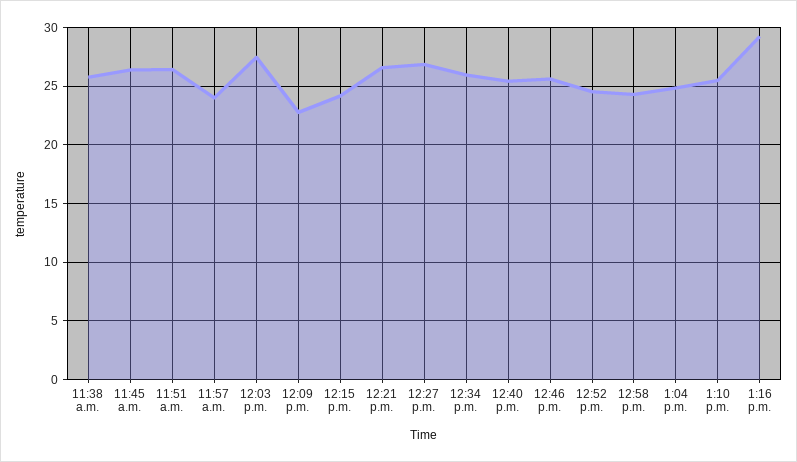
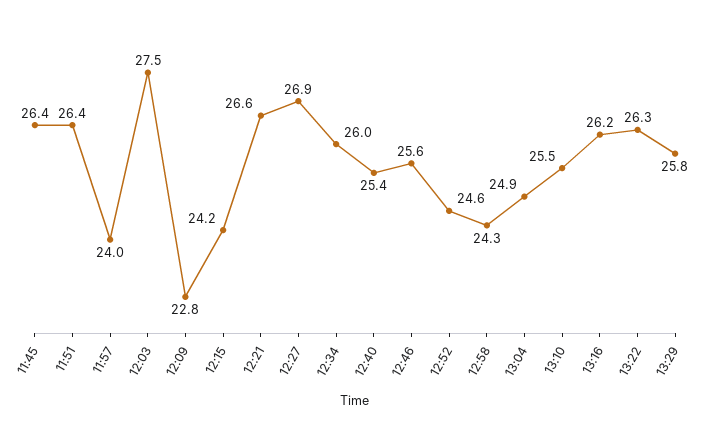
11:38 a.m.: 26 -> none
1:16 p.m.: 29 -> 26.2
13:22: none -> 26.3
13:29: none -> 25.8

